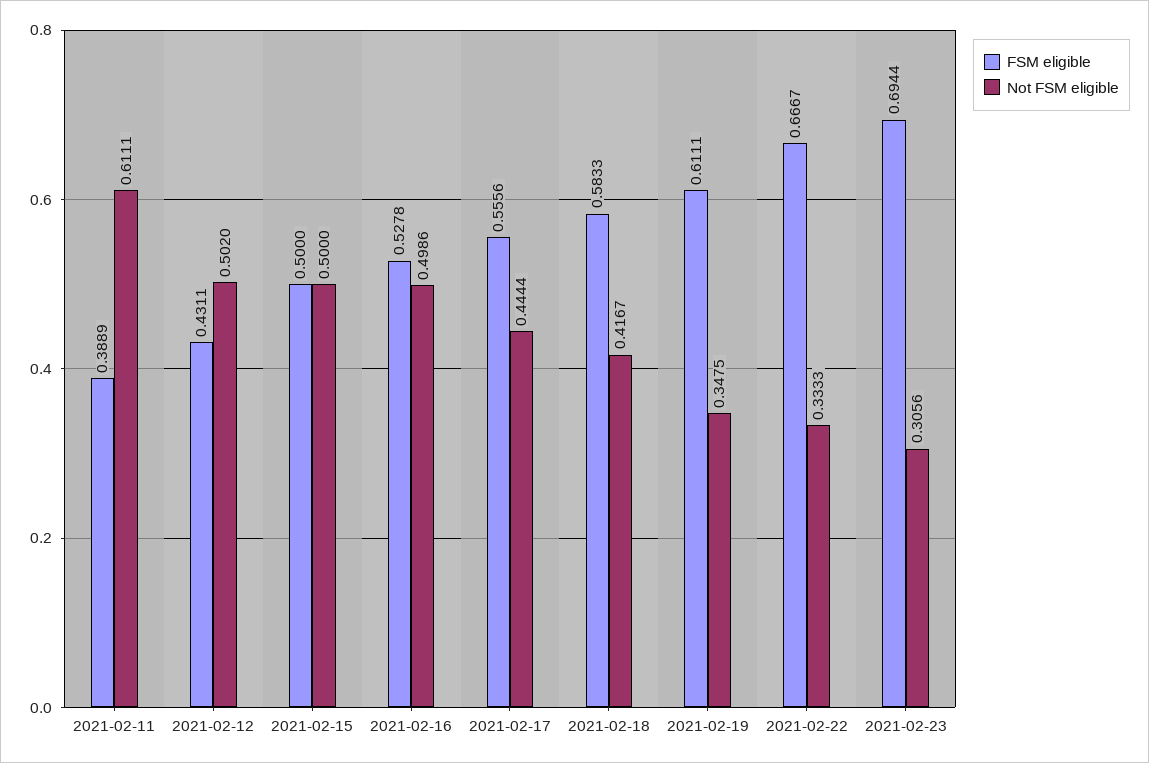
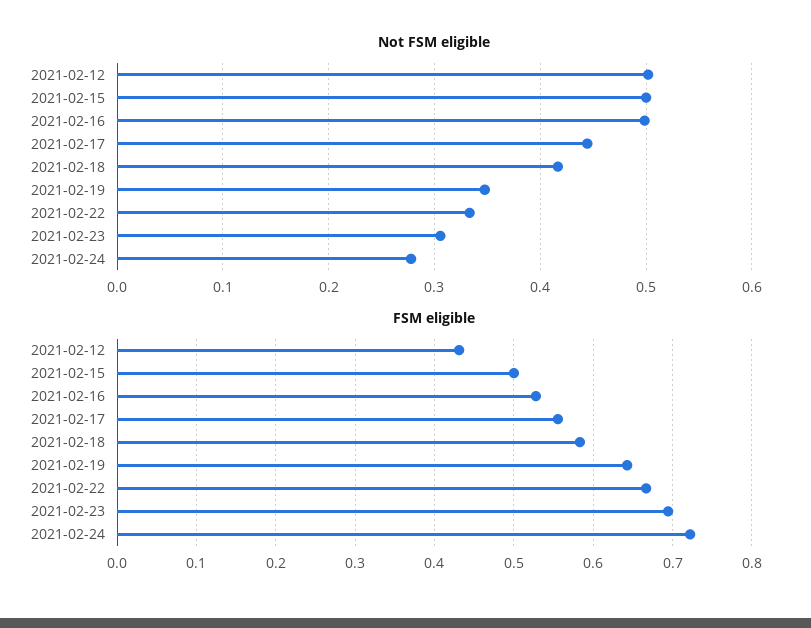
FSM eligible, 2021-02-11: 0.3889 -> none
Not FSM eligible, 2021-02-11: 0.6111 -> none
FSM eligible, 2021-02-19: 0.6111 -> 0.64
Not FSM eligible, 2021-02-24: none -> 0.28
FSM eligible, 2021-02-24: none -> 0.72

